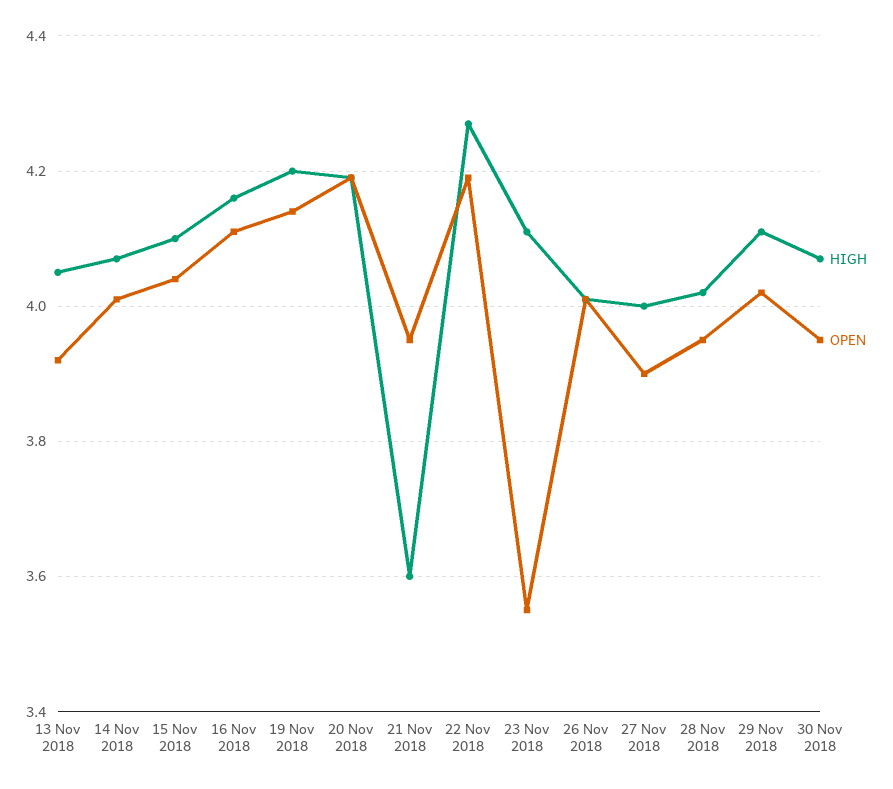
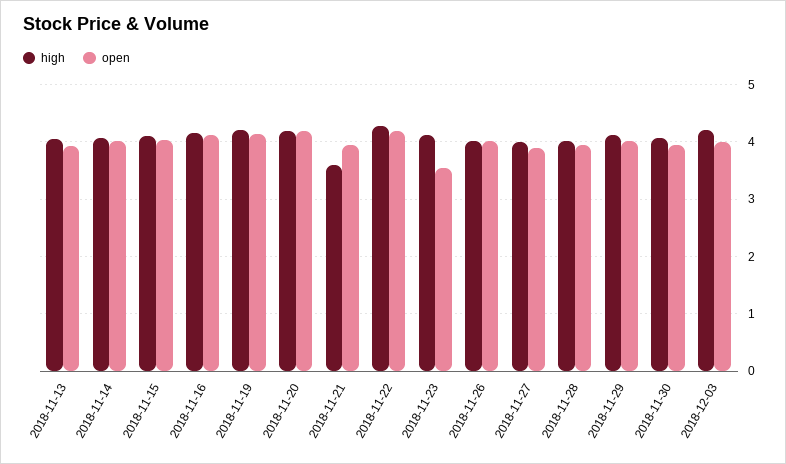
HIGH, 2018-12-03: none -> 4.2
OPEN, 2018-12-03: none -> 4

